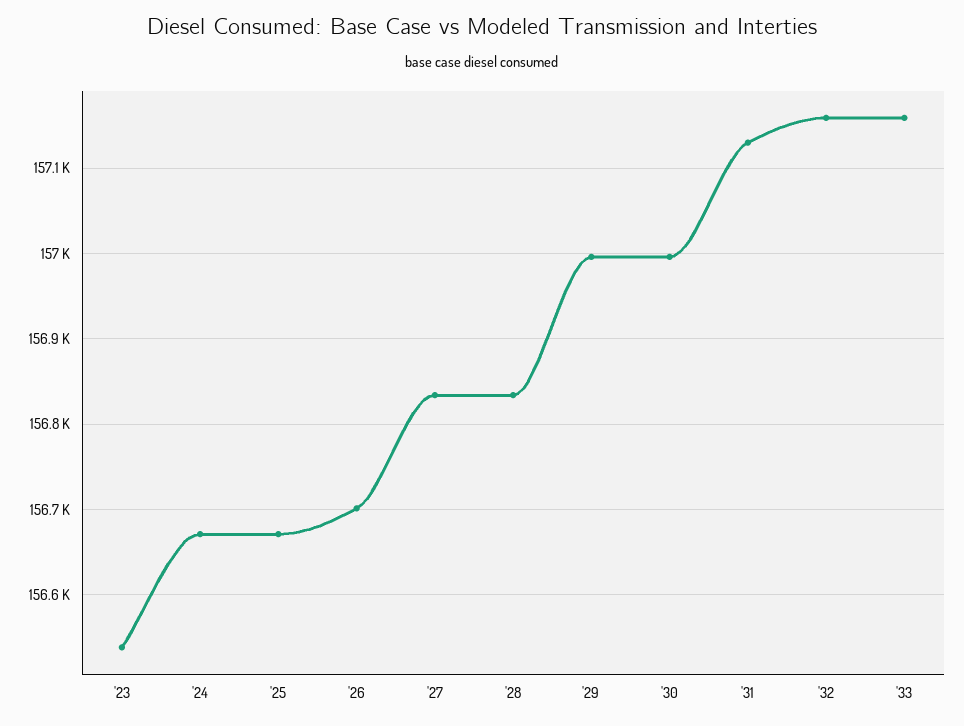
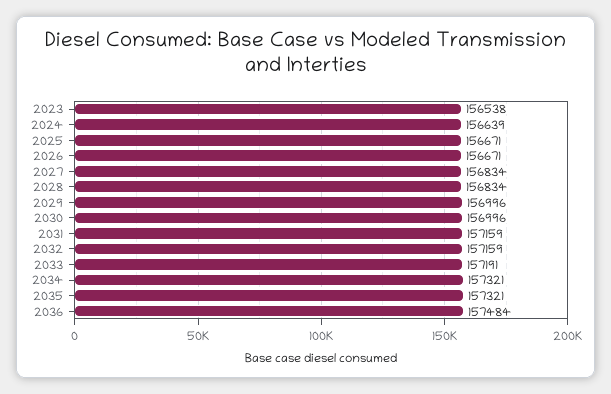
'24: 156670 -> 156639
'26: 156700 -> 156671
'31: 157130 -> 157159
'33: 157160 -> 157191
2034: none -> 157321
2035: none -> 157321
2036: none -> 157484

